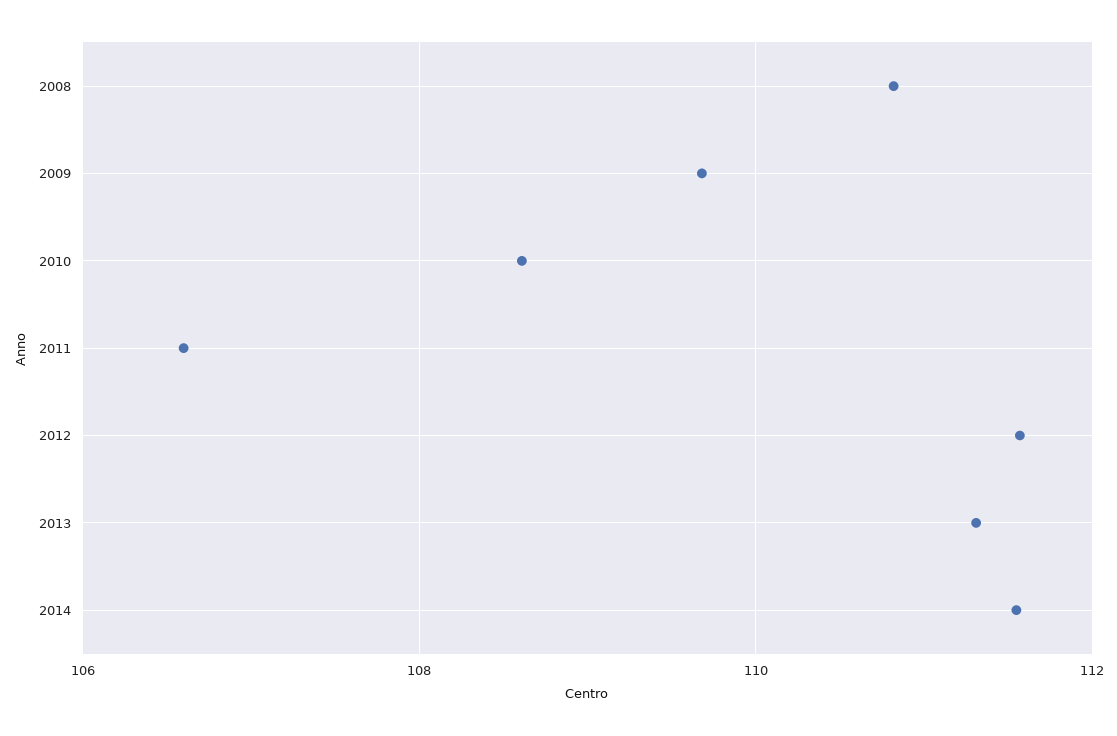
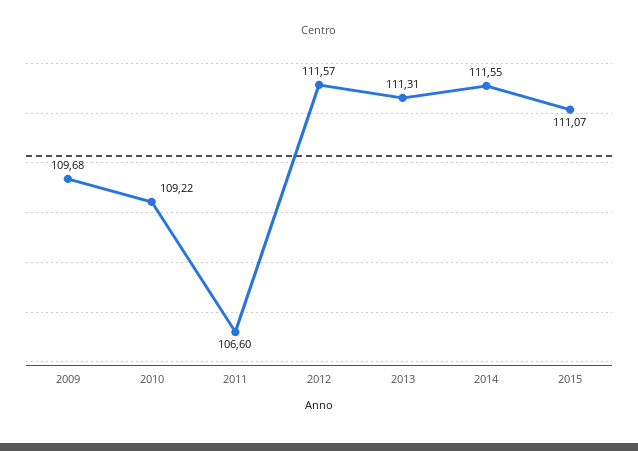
2008: 110.8 -> none
2010: 108.6 -> 109.22
2015: none -> 111.07

